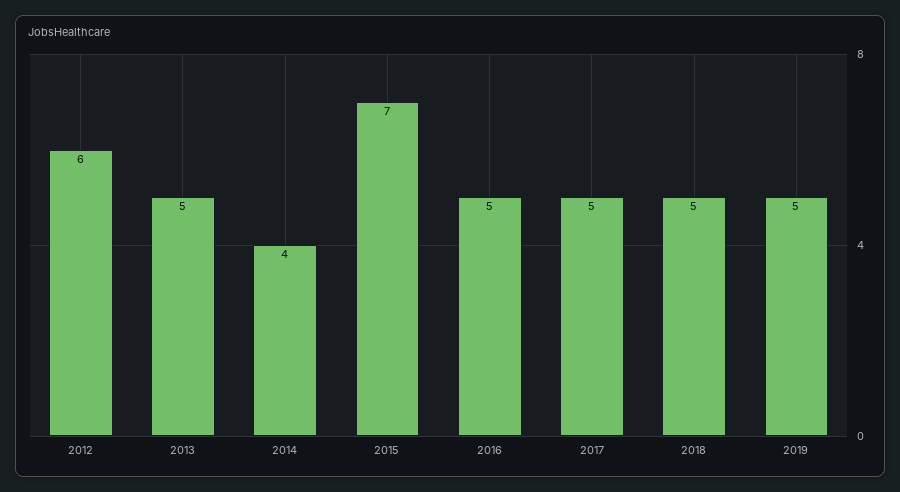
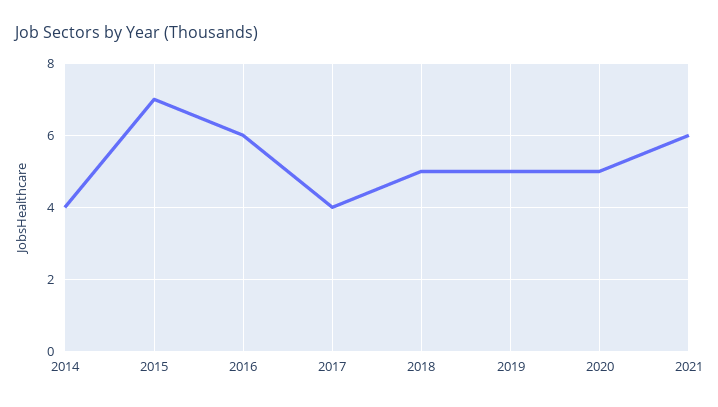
2012: 6 -> none
2013: 5 -> none
2016: 5 -> 6
2017: 5 -> 4
2020: none -> 5
2021: none -> 6

